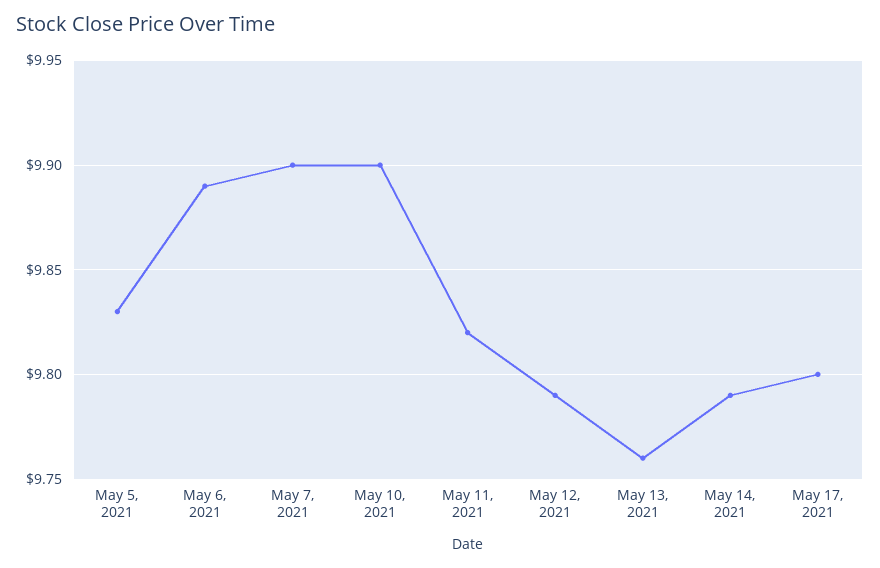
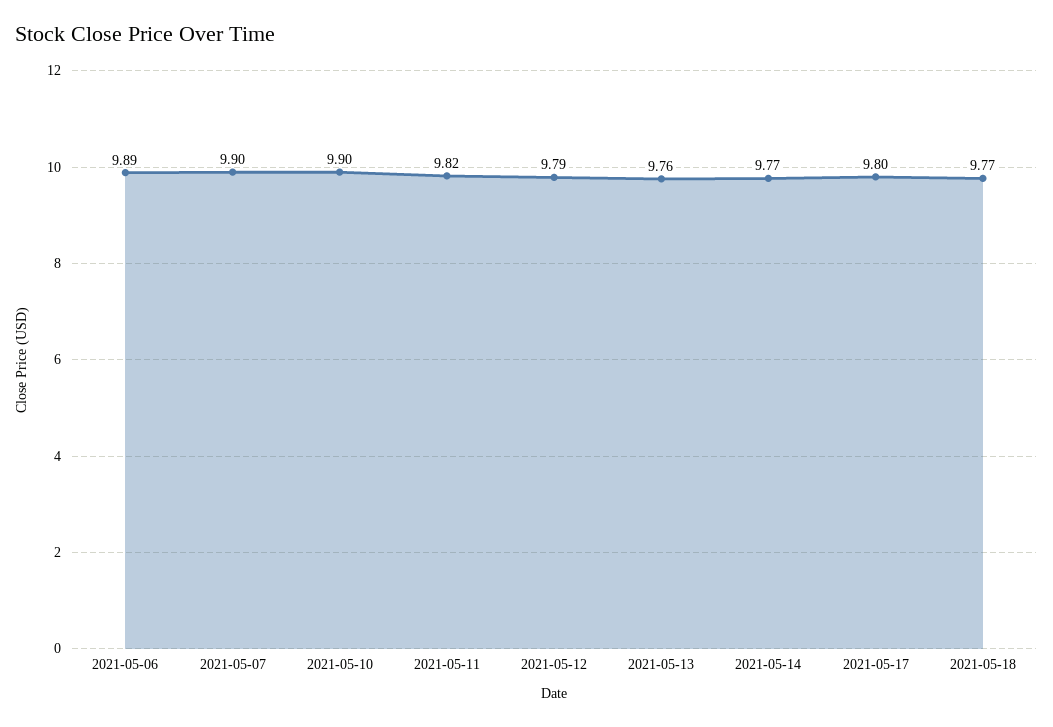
May 5, 2021: 9.83 -> none
May 14, 2021: 9.79 -> 9.77
2021-05-18: none -> 9.77

